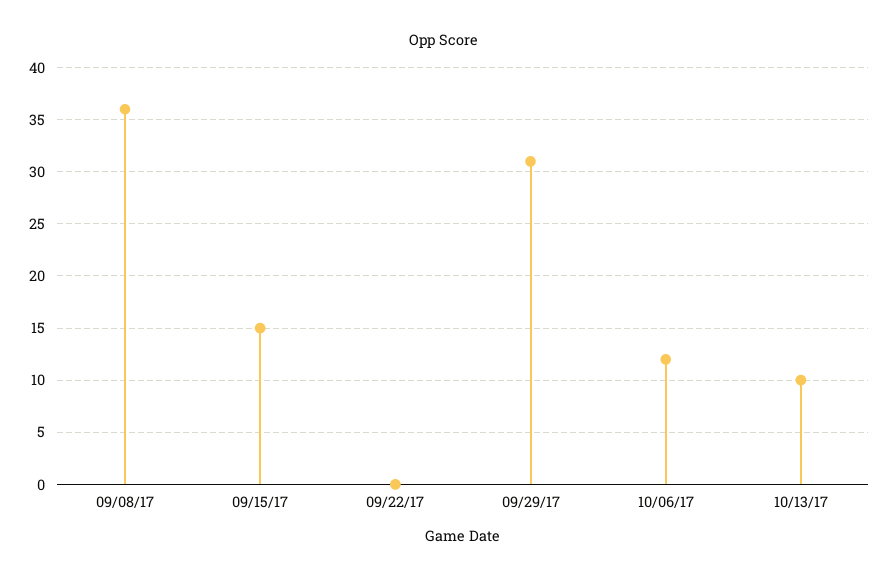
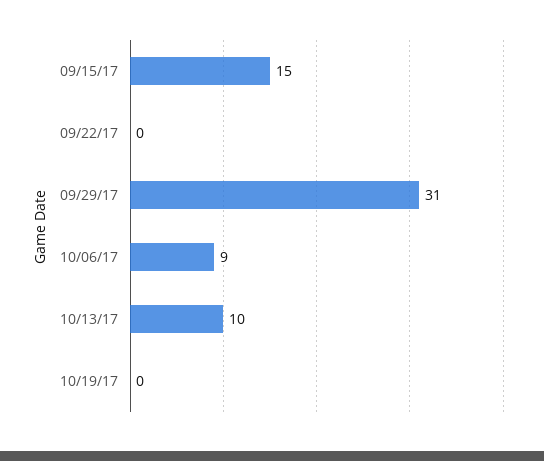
09/08/17: 36 -> none
10/06/17: 12 -> 9
10/19/17: none -> 0

